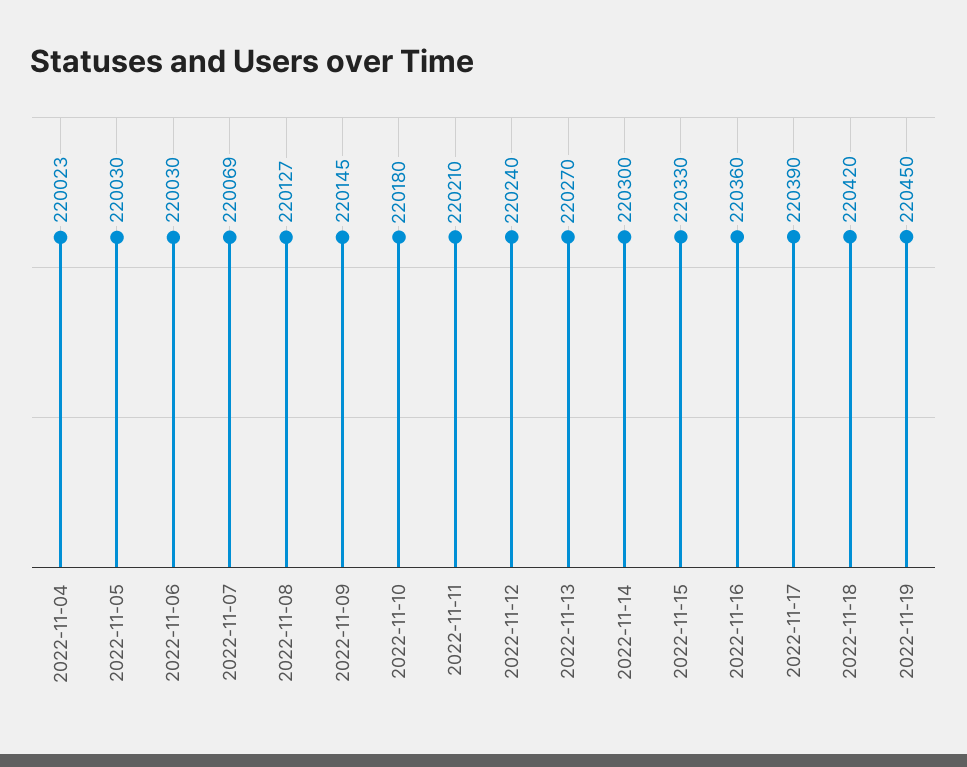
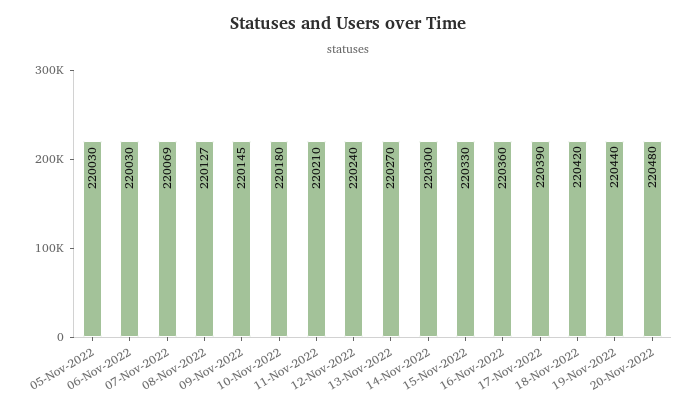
2022-11-04: 220023 -> none
2022-11-19: 220450 -> 220440
20-Nov-2022: none -> 220480

